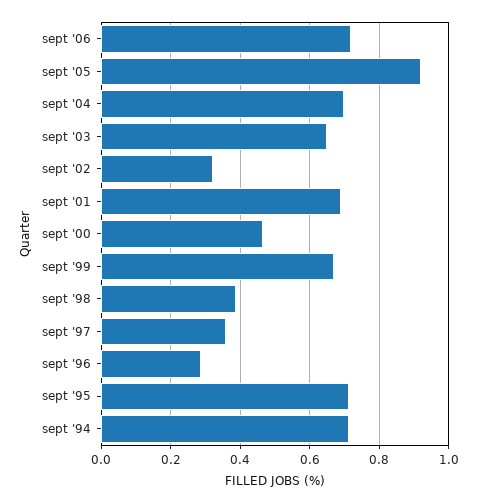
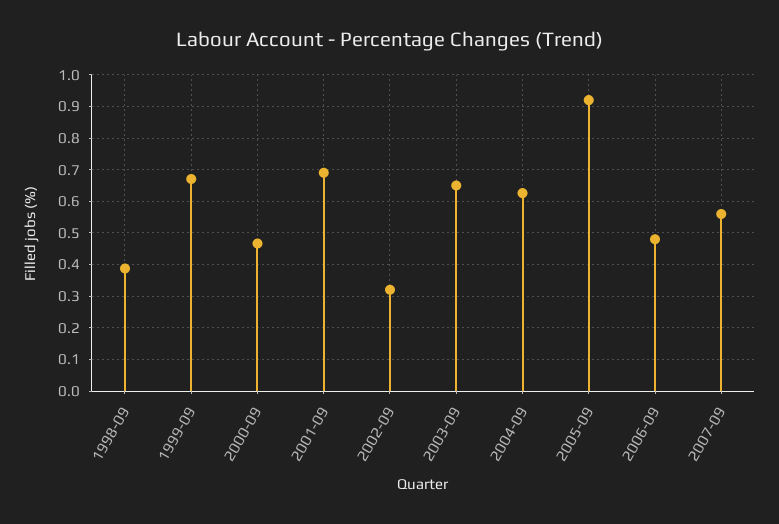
sept '06: 0.72 -> 0.48
sept '04: 0.7 -> 0.62
sept '97: 0.36 -> none
sept '96: 0.28 -> none
sept '95: 0.72 -> none
sept '94: 0.72 -> none
2007-09: none -> 0.56

